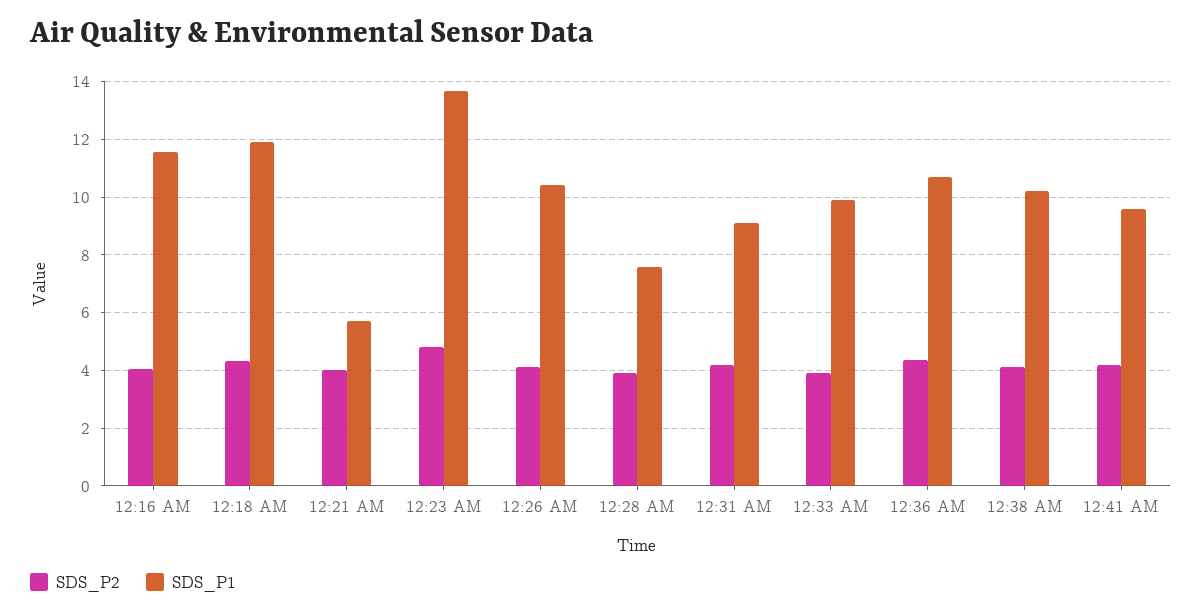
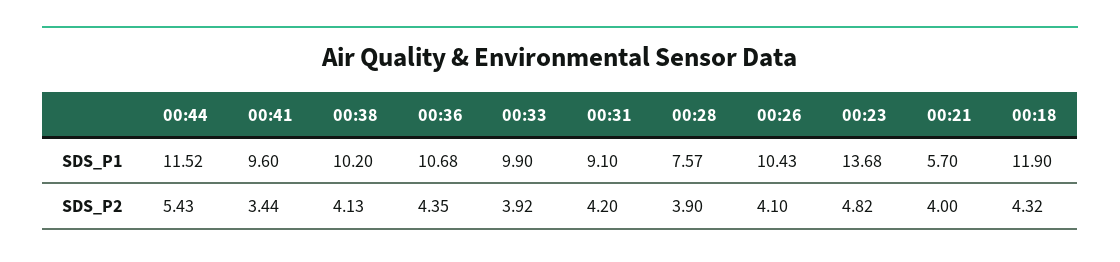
SDS_P2, 12:16 AM: 4 -> none
SDS_P1, 12:16 AM: 11.5 -> none
SDS_P2, 12:41 AM: 4.25 -> 3.44
SDS_P1, 00:44: none -> 11.52
SDS_P2, 00:44: none -> 5.43

